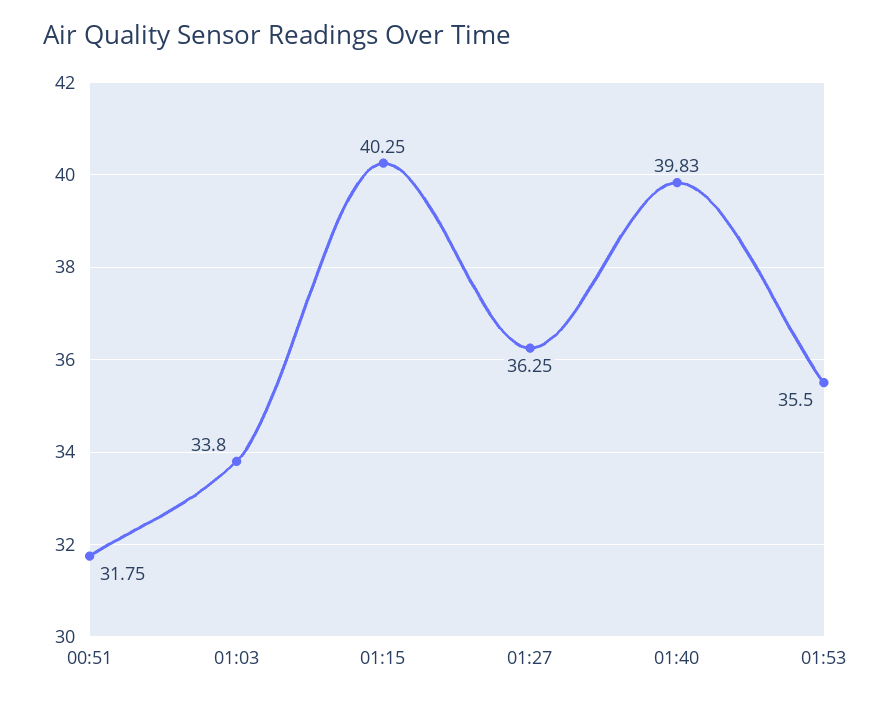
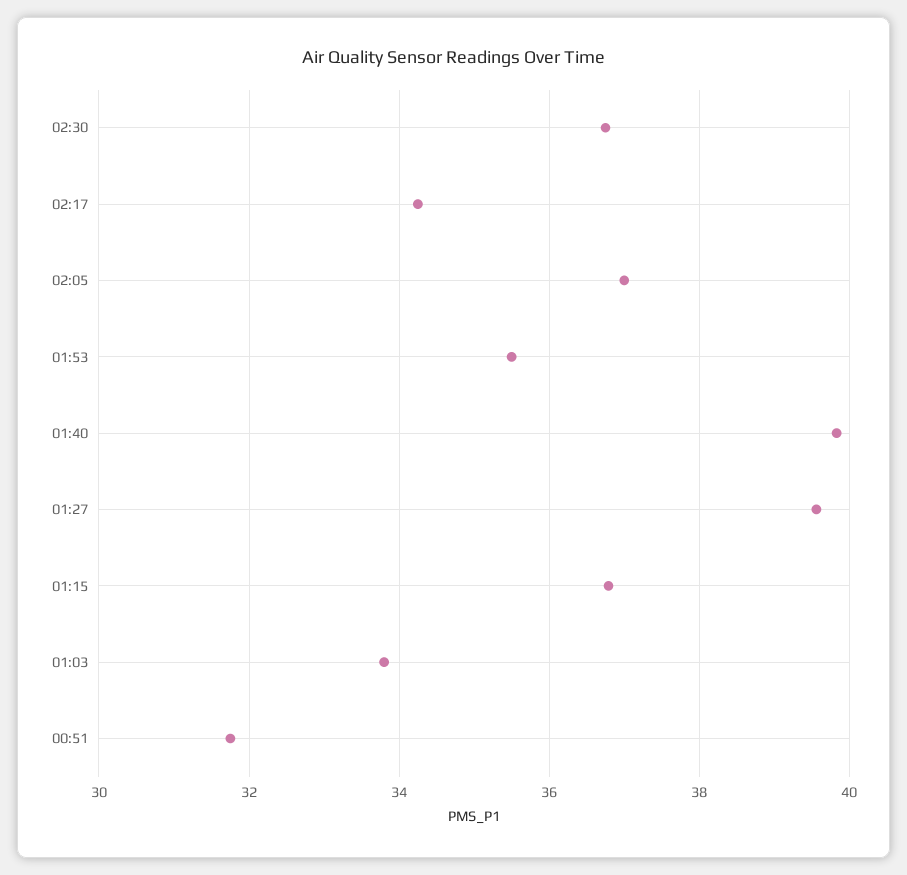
01:15: 40.25 -> 36.8
01:27: 36.25 -> 39.6
02:30: none -> 36.8
02:17: none -> 34.2
02:05: none -> 37

